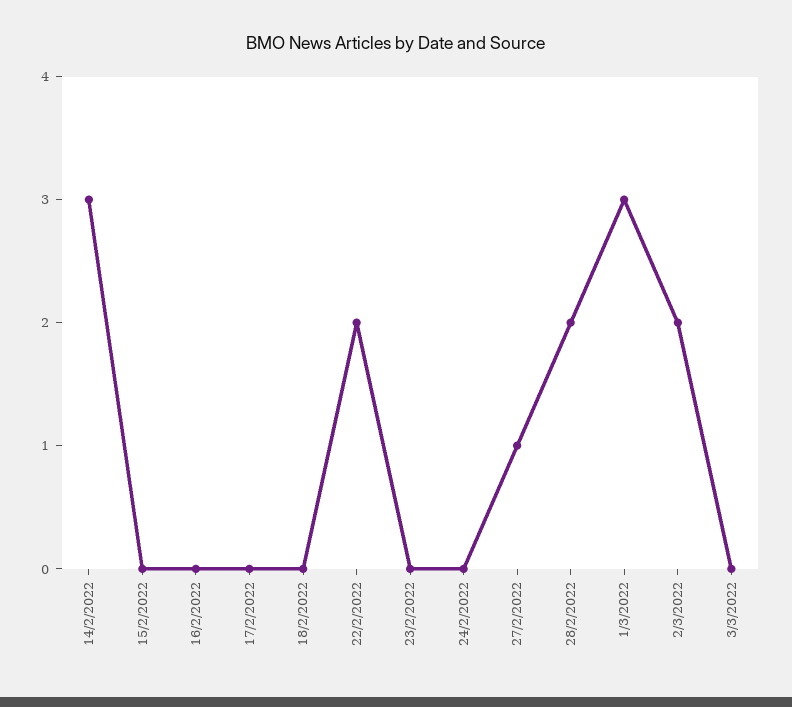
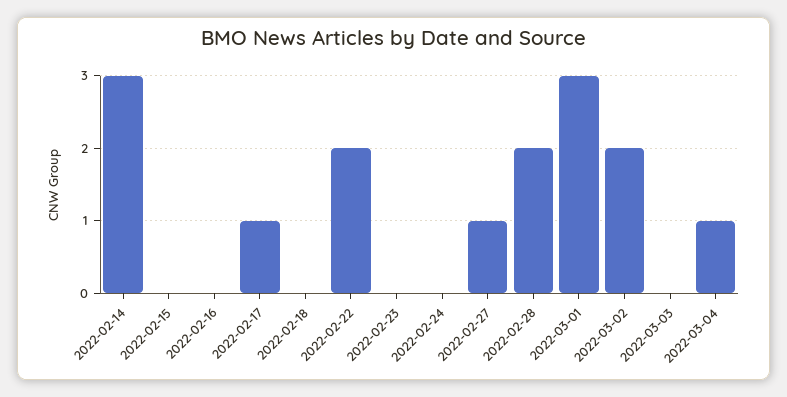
17/2/2022: 0 -> 1
2022-03-04: none -> 1

